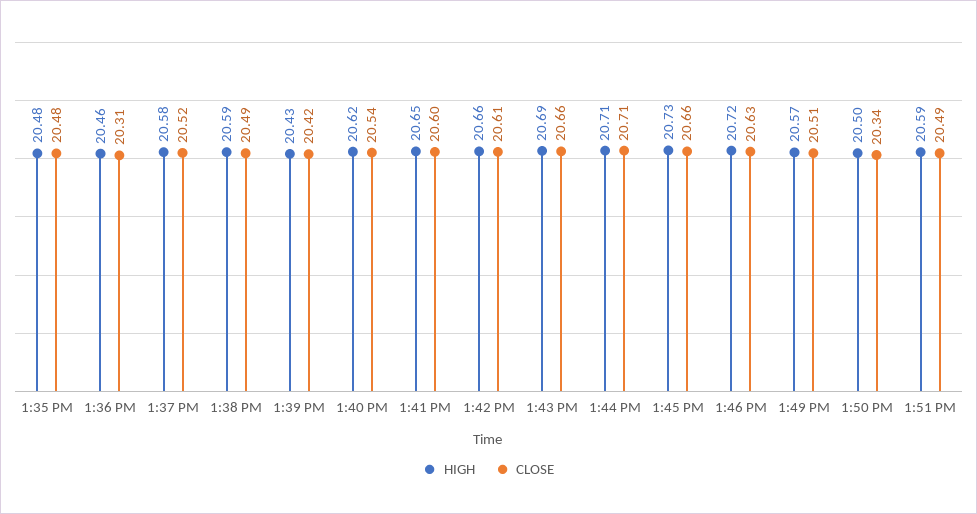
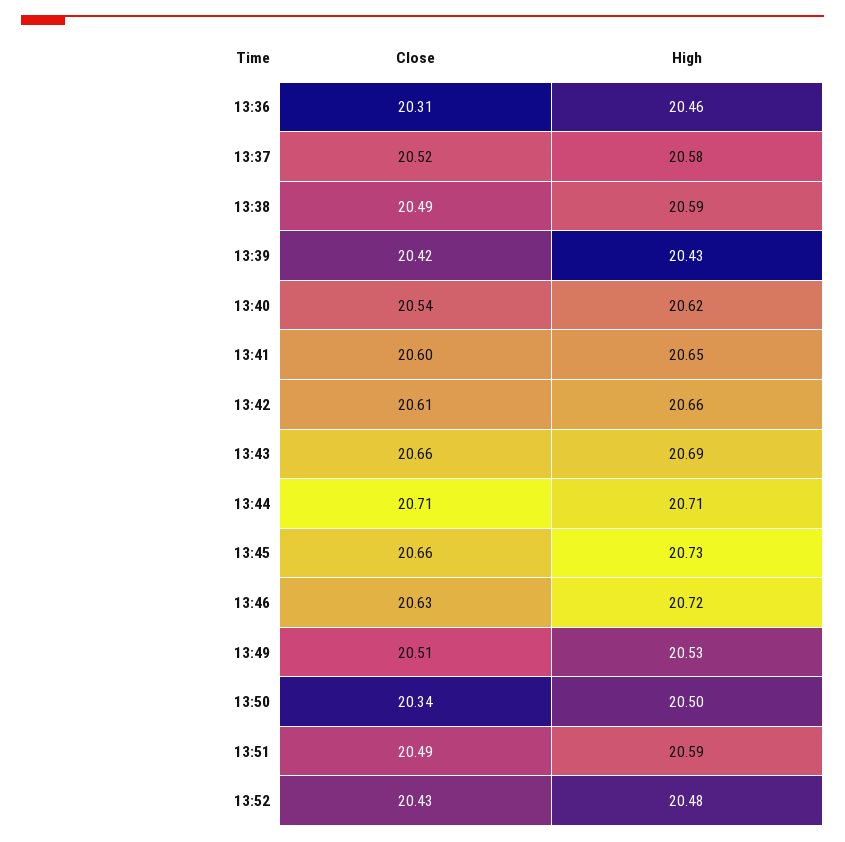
HIGH, 1:35 PM: 20.48 -> none
CLOSE, 1:35 PM: 20.48 -> none
HIGH, 1:49 PM: 20.57 -> 20.53
CLOSE, 13:52: none -> 20.43
HIGH, 13:52: none -> 20.48

